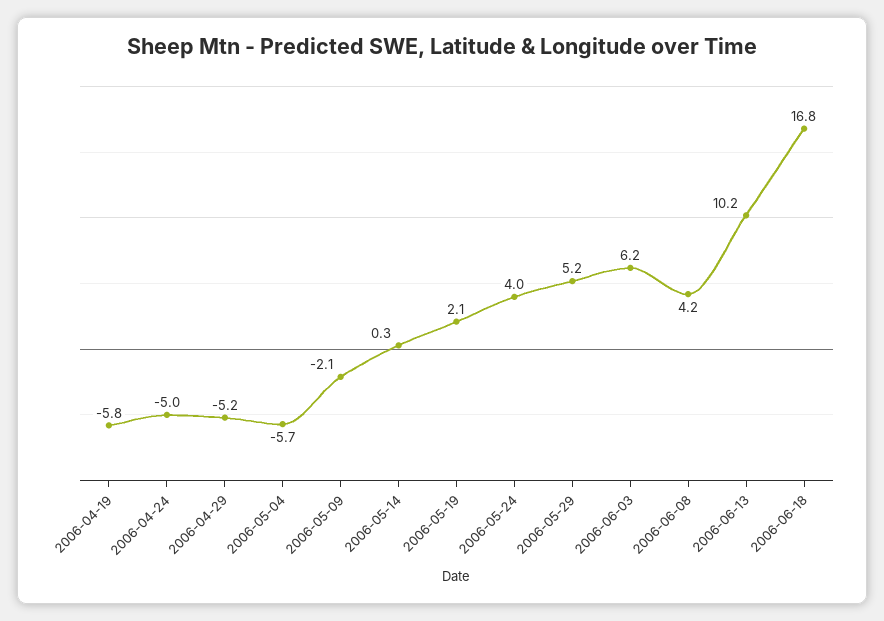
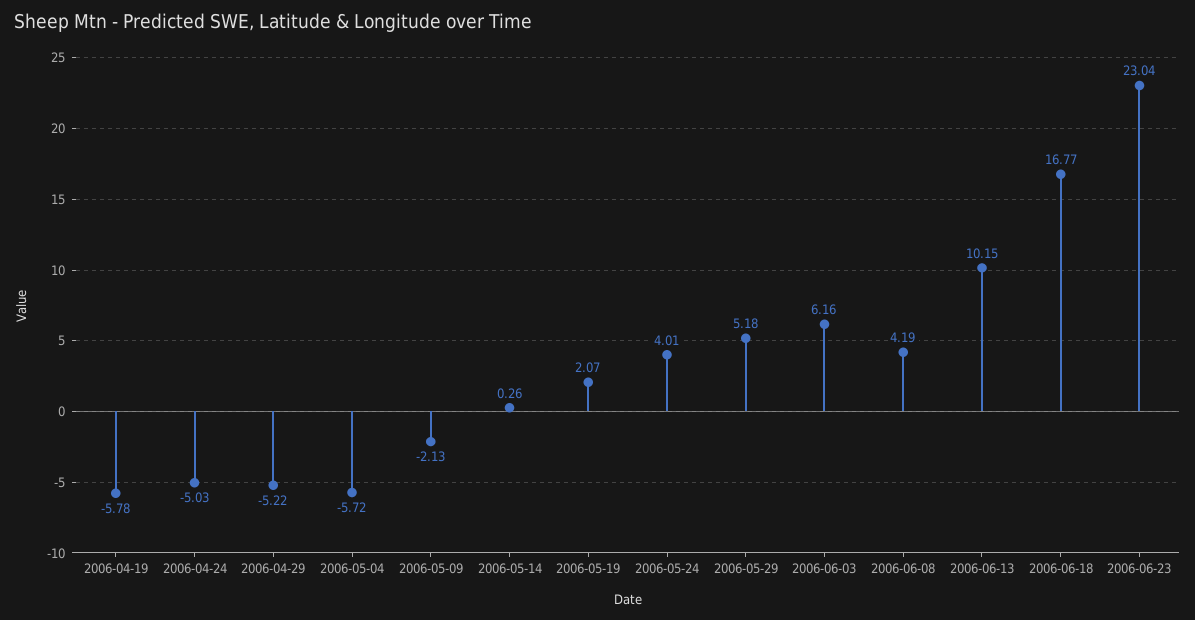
2006-06-23: none -> 23.04

